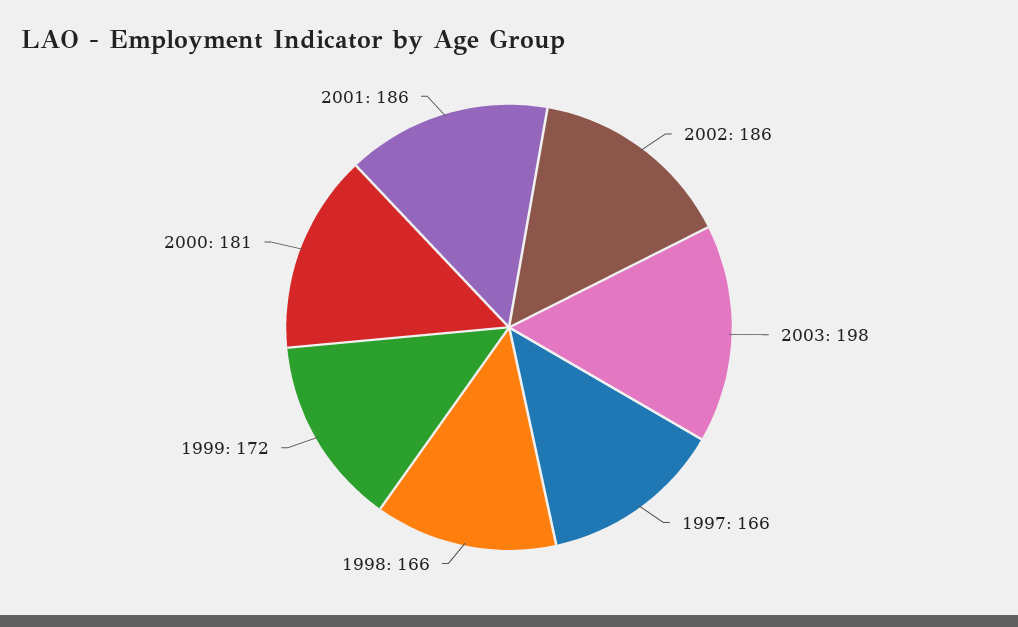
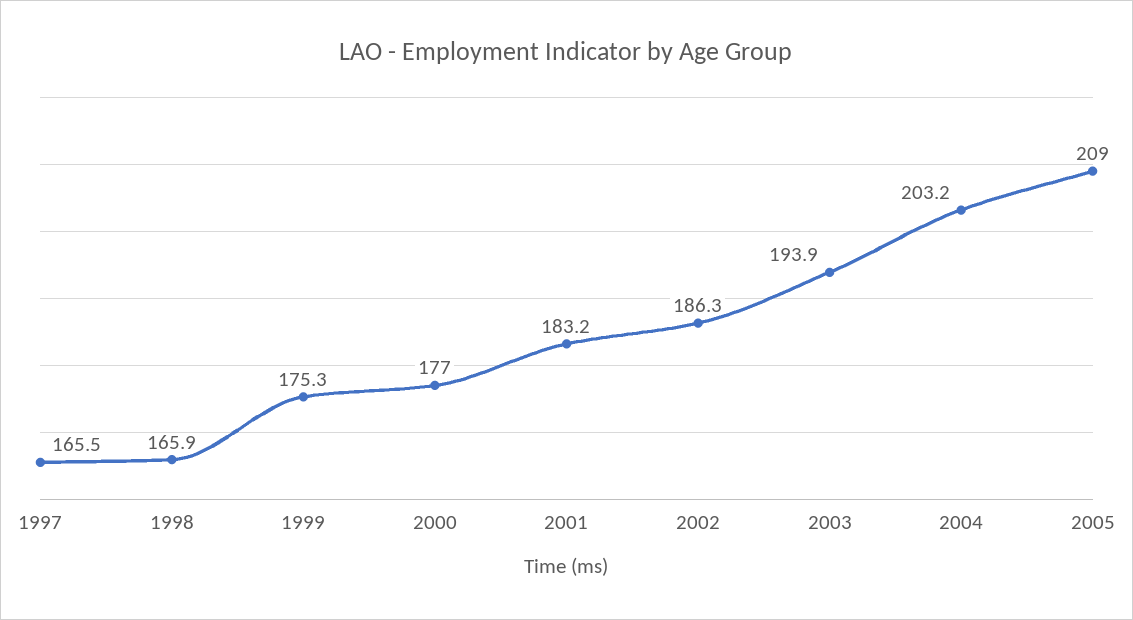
2003: 198 -> 193.9
1999: 172 -> 175.3
2000: 181 -> 177
2001: 186 -> 183.2
2004: none -> 203.2
2005: none -> 209

